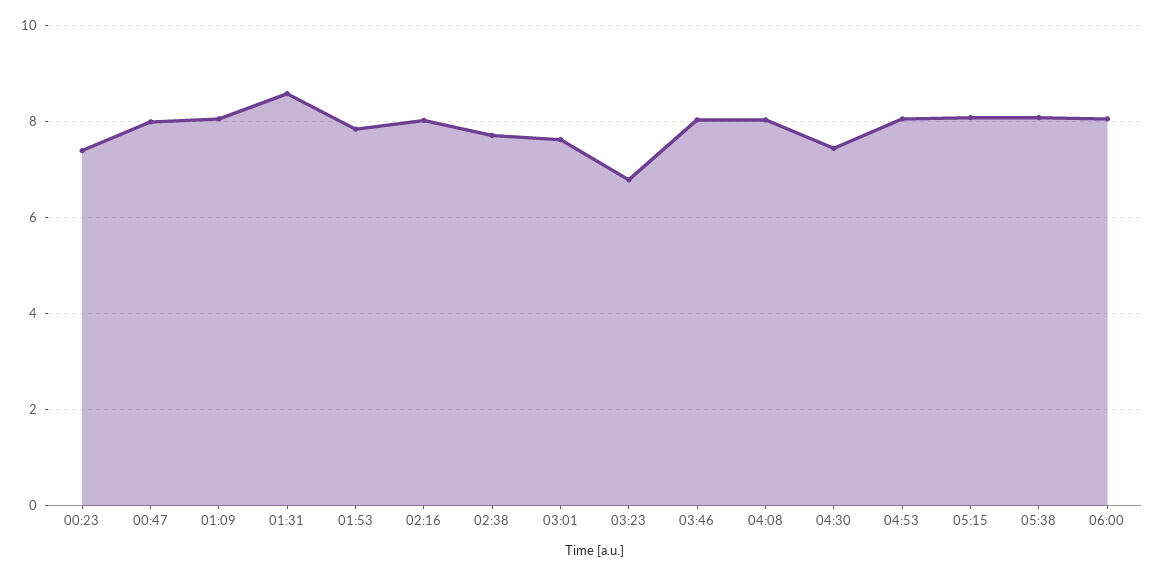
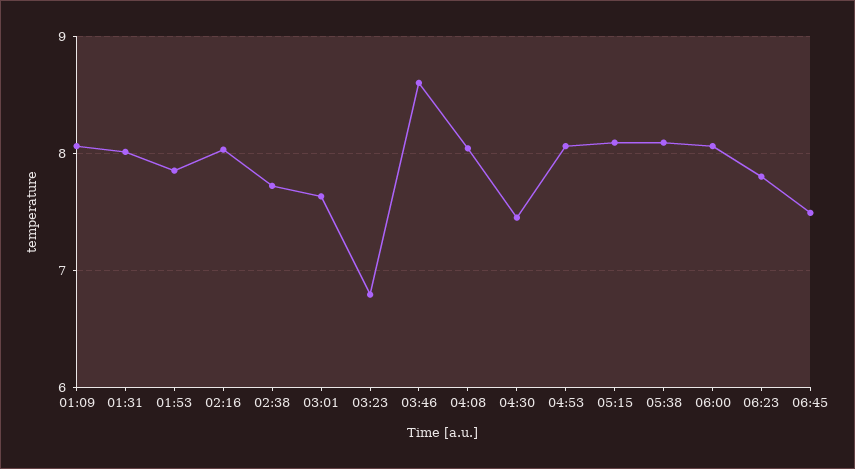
00:23: 7.4 -> none
00:47: 8 -> none
01:31: 8.6 -> 8
03:46: 8 -> 8.6
06:23: none -> 7.8
06:45: none -> 7.5

